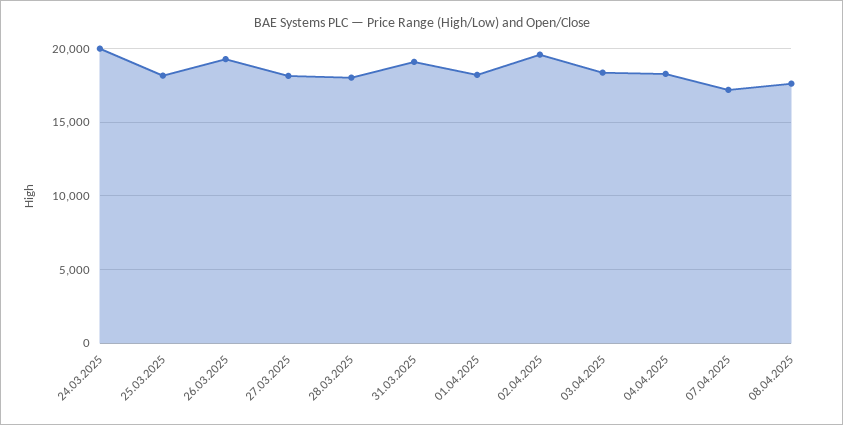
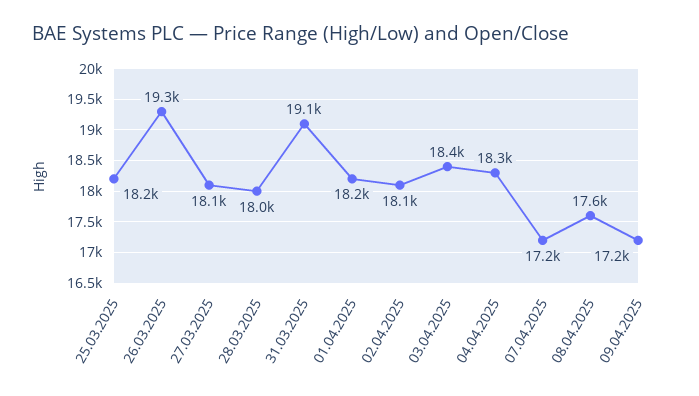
24.03.2025: 20000 -> none
02.04.2025: 19500 -> 18100
09.04.2025: none -> 17200

